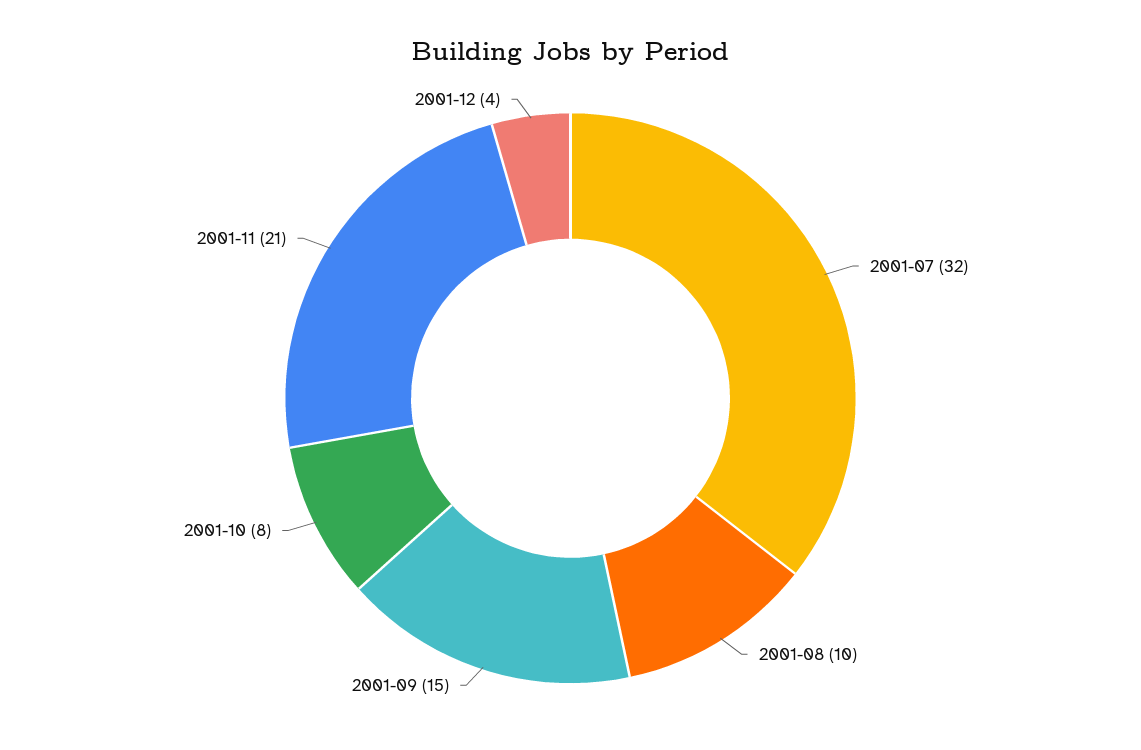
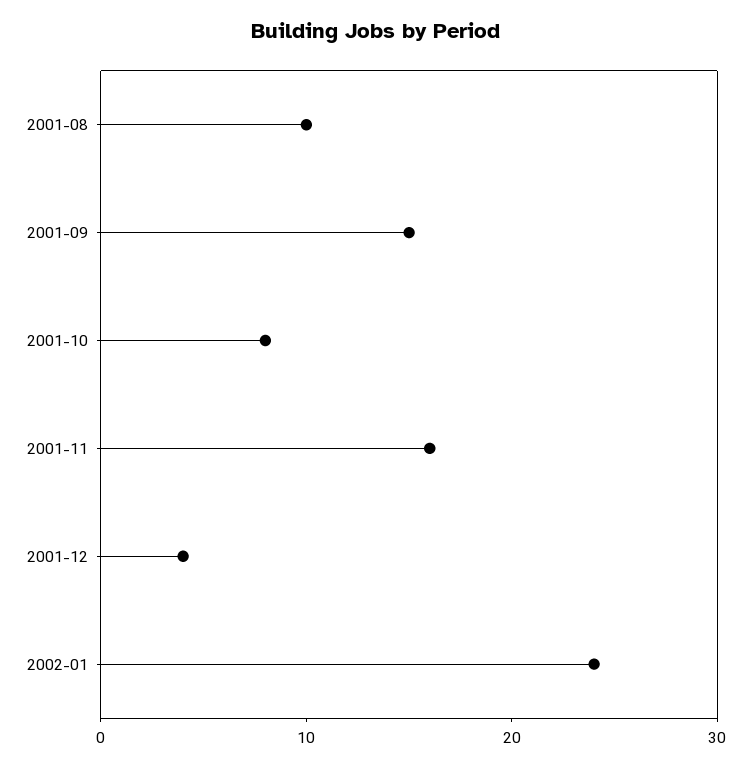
2001-07: 32 -> none
2001-11: 21 -> 16
2002-01: none -> 24

